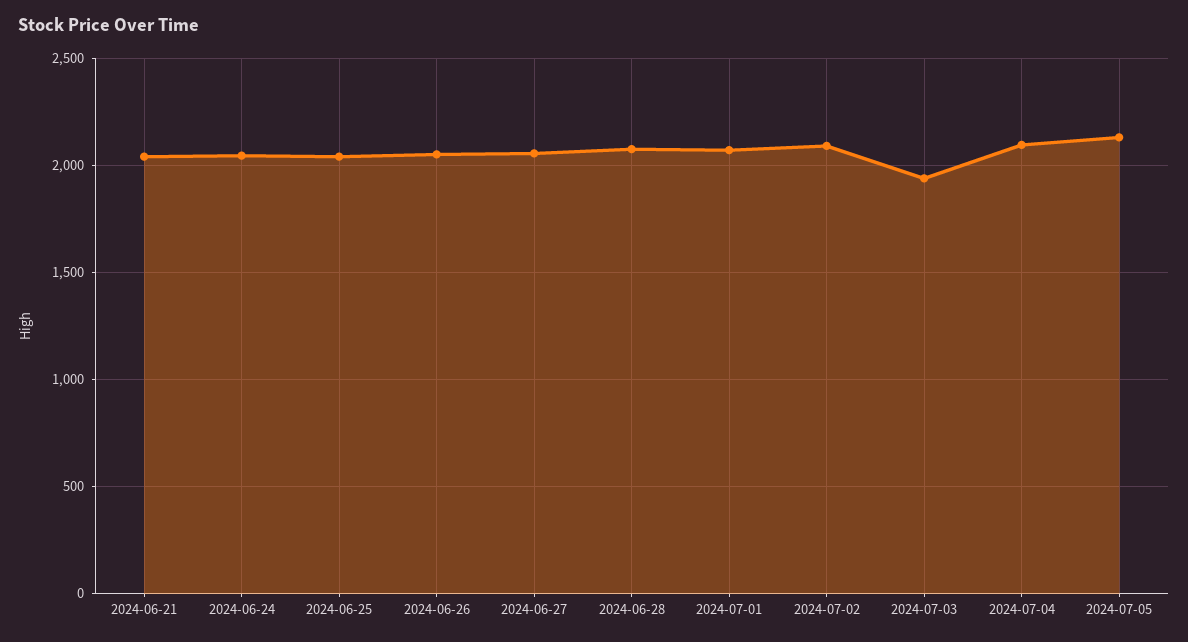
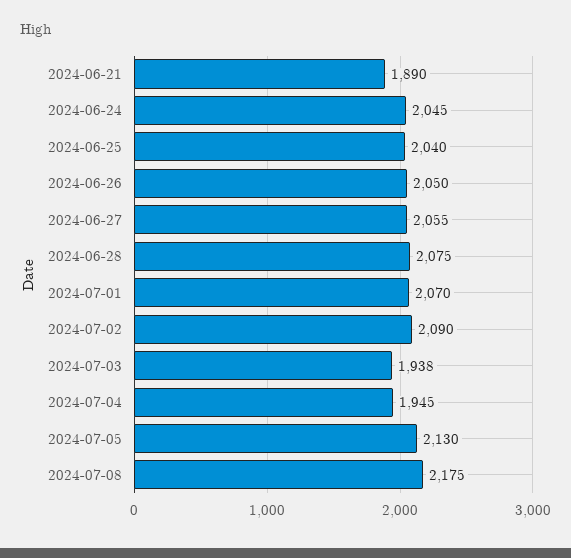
2024-06-21: 2050 -> 1890
2024-07-04: 2100 -> 1945
2024-07-08: none -> 2175

